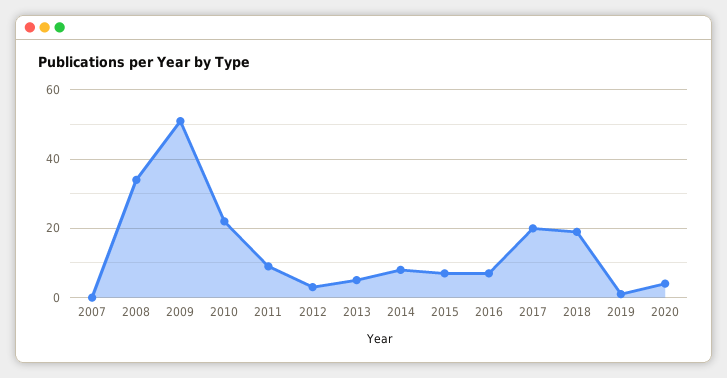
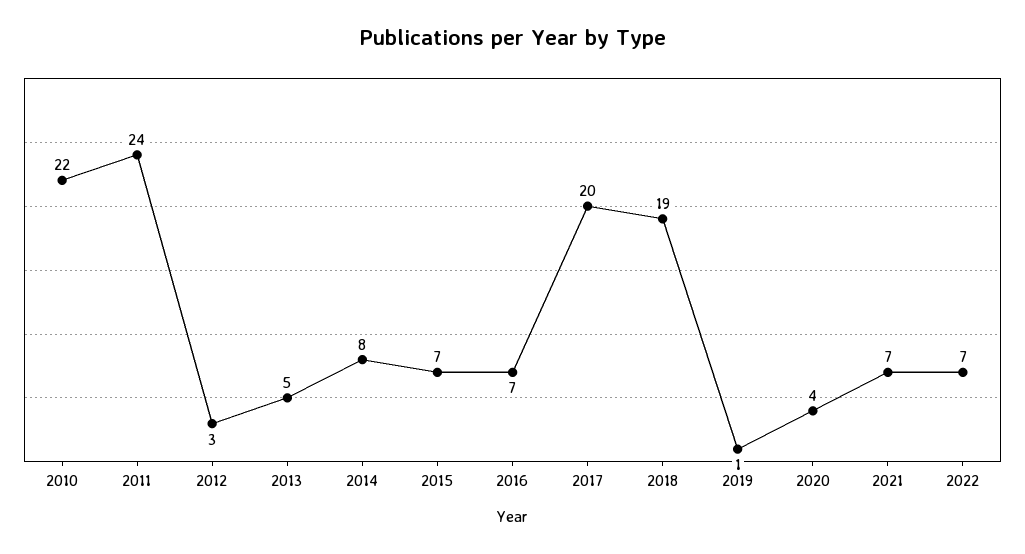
2007: 0 -> none
2008: 35 -> none
2009: 50 -> none
2011: 10 -> 24
2021: none -> 7
2022: none -> 7

